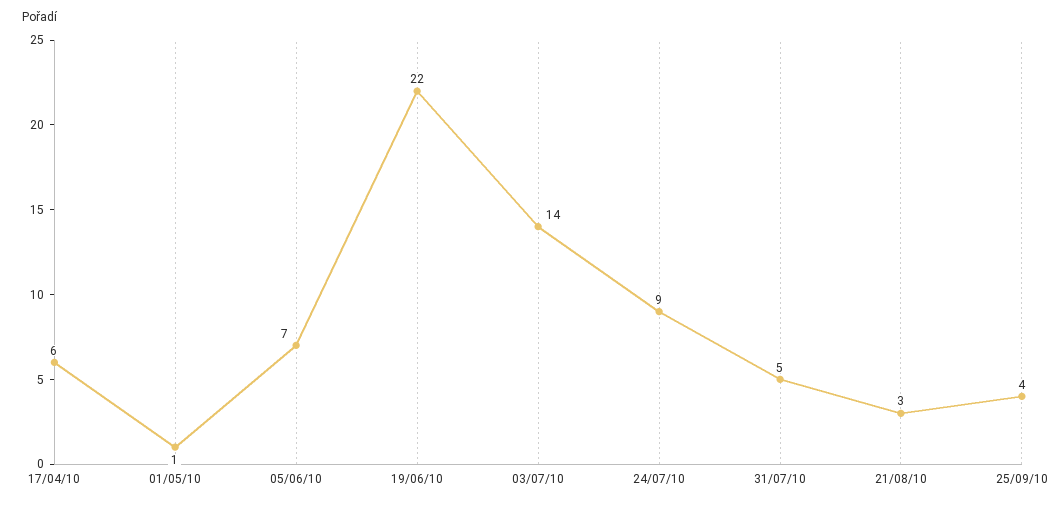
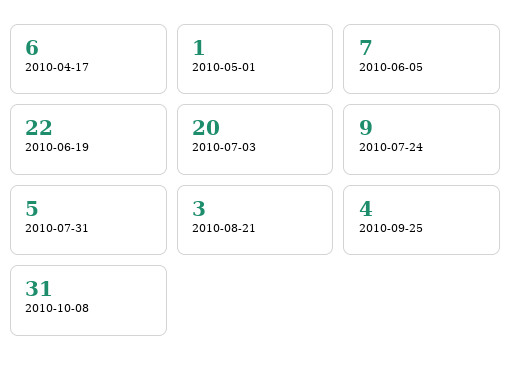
03/07/10: 14 -> 20
2010-10-08: none -> 31

